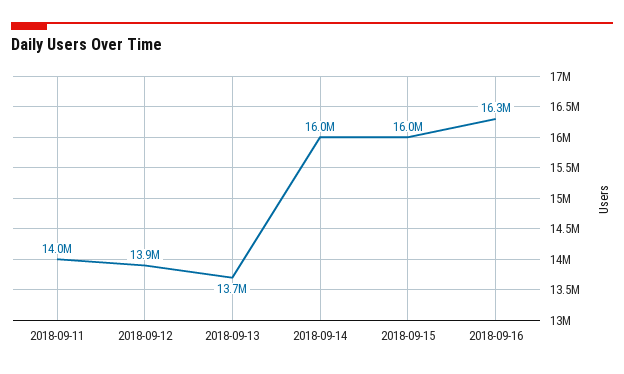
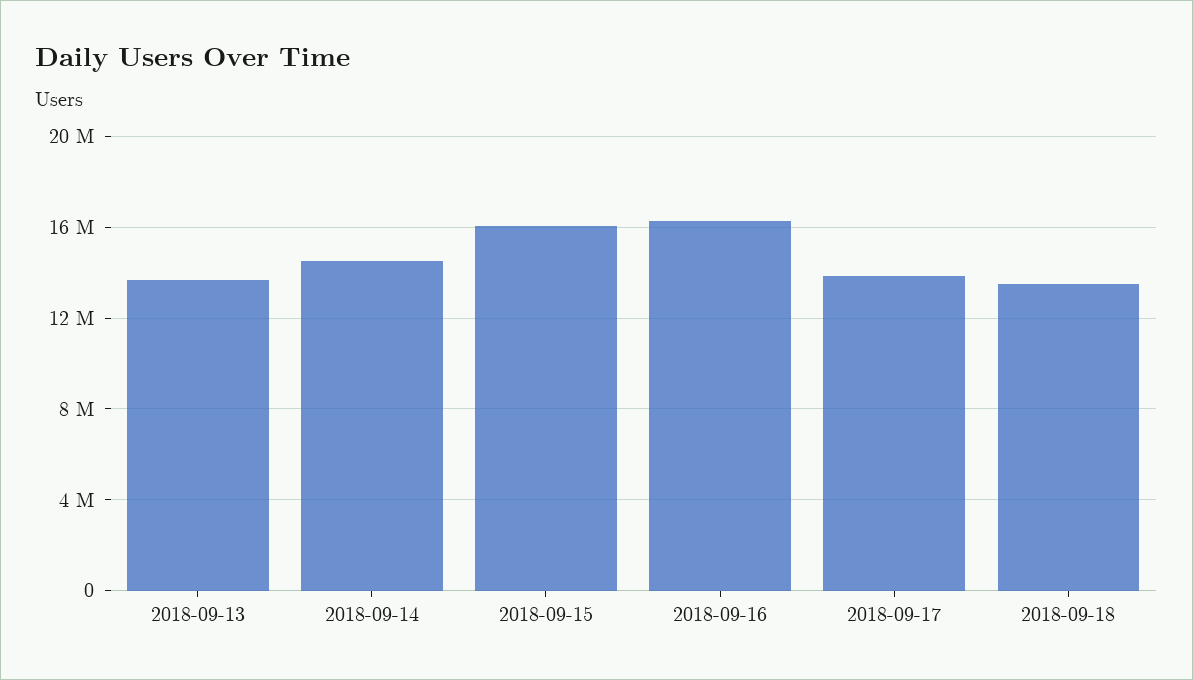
2018-09-11: 14000000 -> none
2018-09-12: 13900000 -> none
2018-09-14: 16000000 -> 14500000
2018-09-17: none -> 14000000
2018-09-18: none -> 13500000

